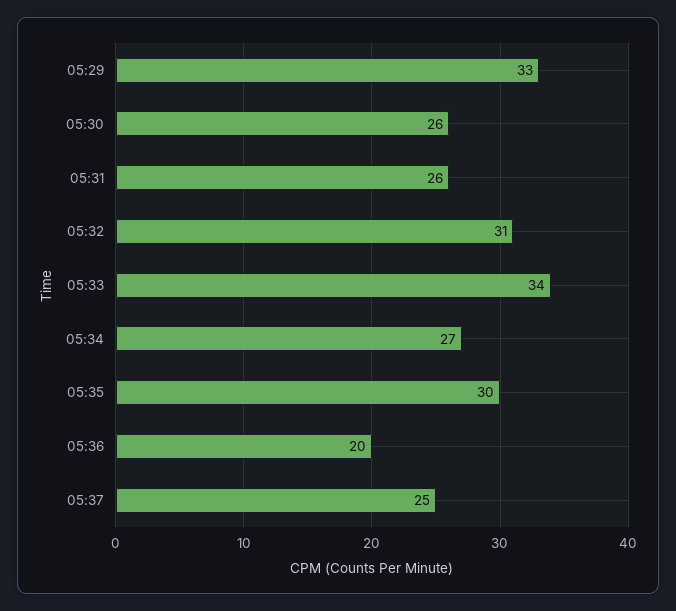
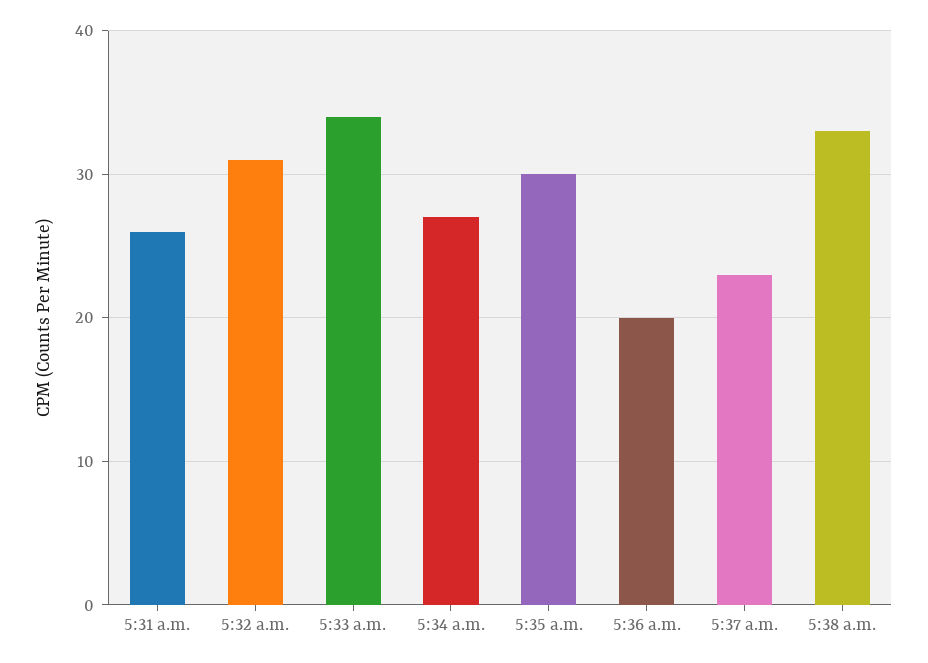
05:29: 33 -> none
05:30: 26 -> none
05:37: 25 -> 23
5:38 a.m.: none -> 33

